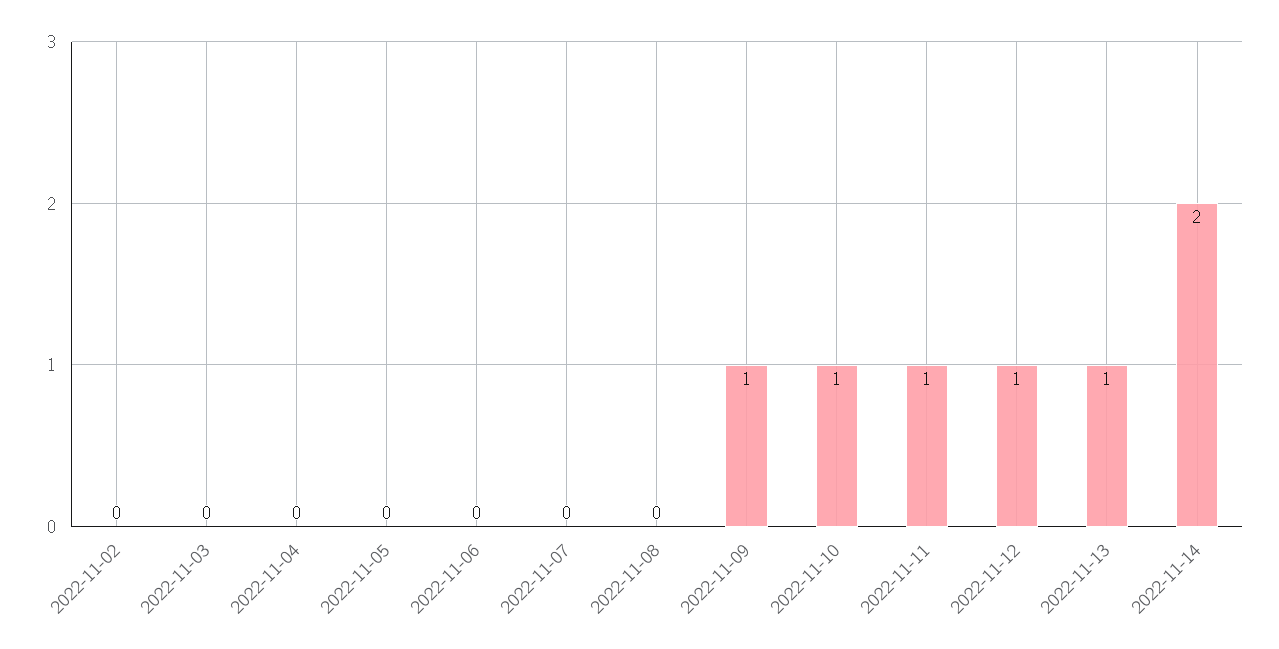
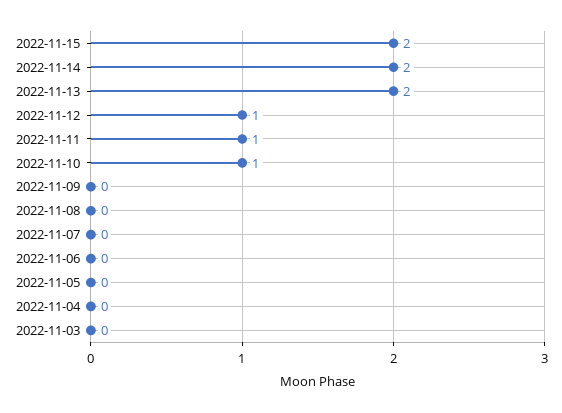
2022-11-02: 0 -> none
2022-11-09: 1 -> 0
2022-11-13: 1 -> 2
2022-11-15: none -> 2

